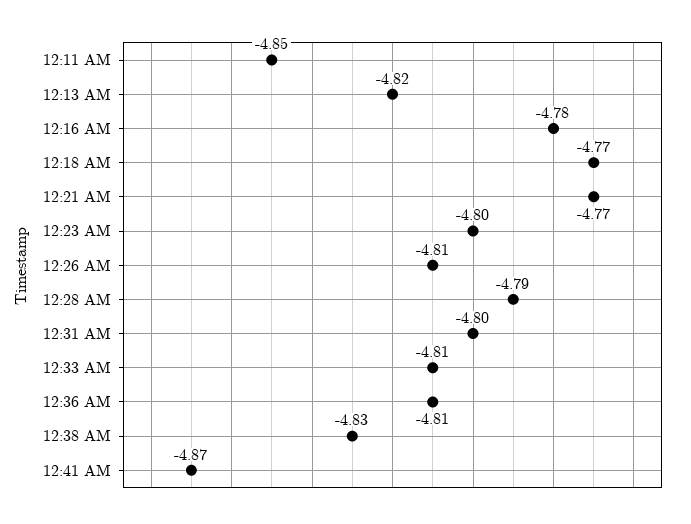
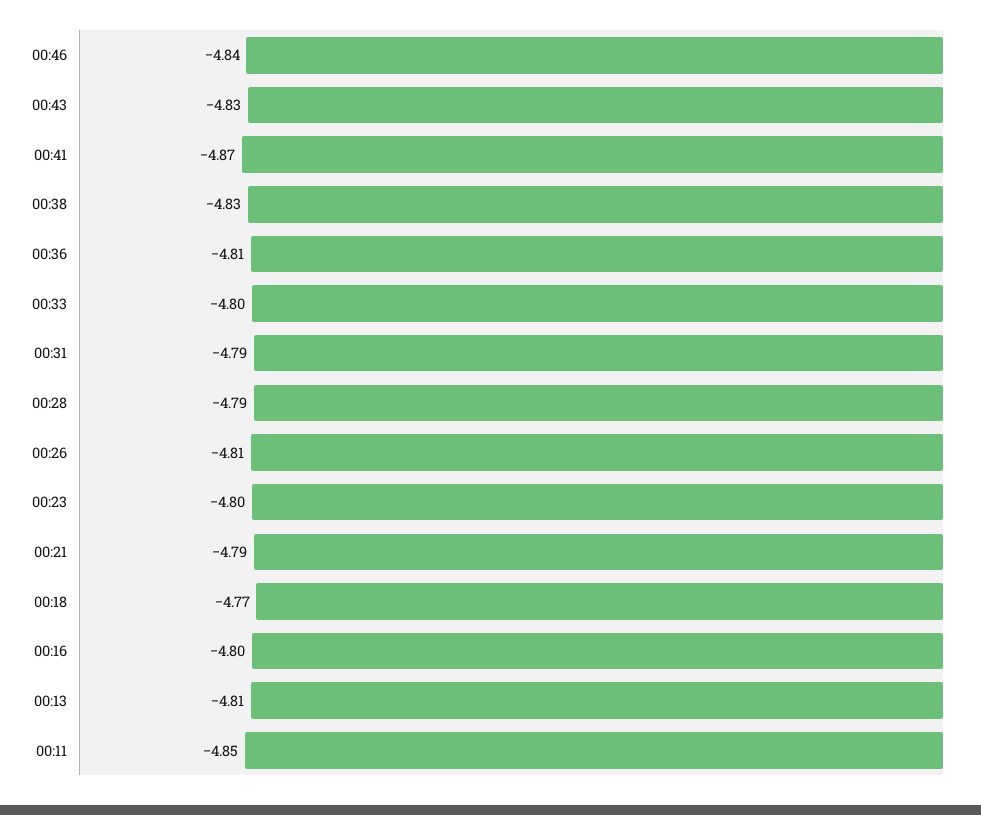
12:13 AM: -4.82 -> -4.81
12:16 AM: -4.78 -> -4.8
12:21 AM: -4.77 -> -4.79
12:31 AM: -4.8 -> -4.79
12:33 AM: -4.81 -> -4.8
00:46: none -> -4.84
00:43: none -> -4.83

